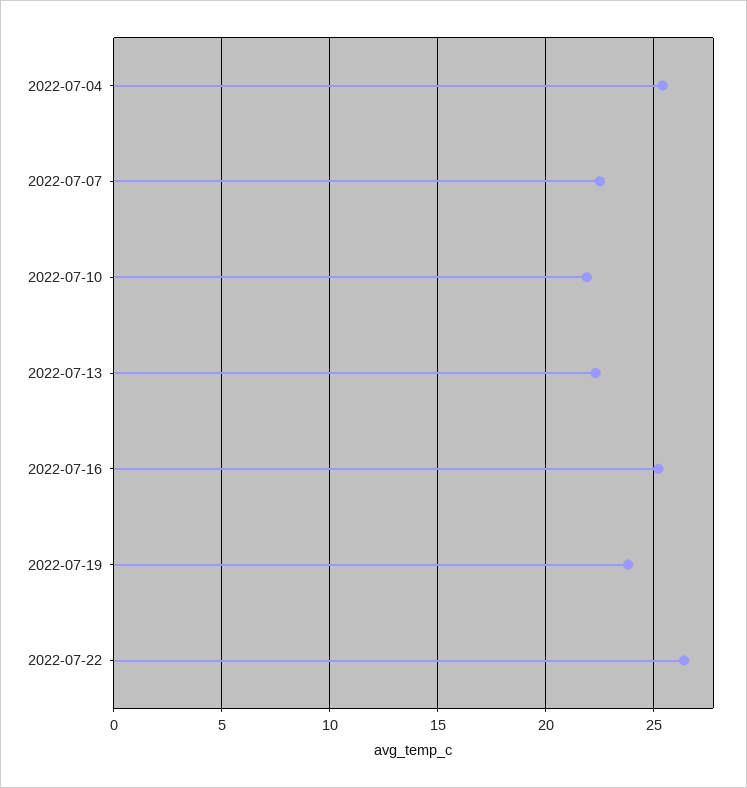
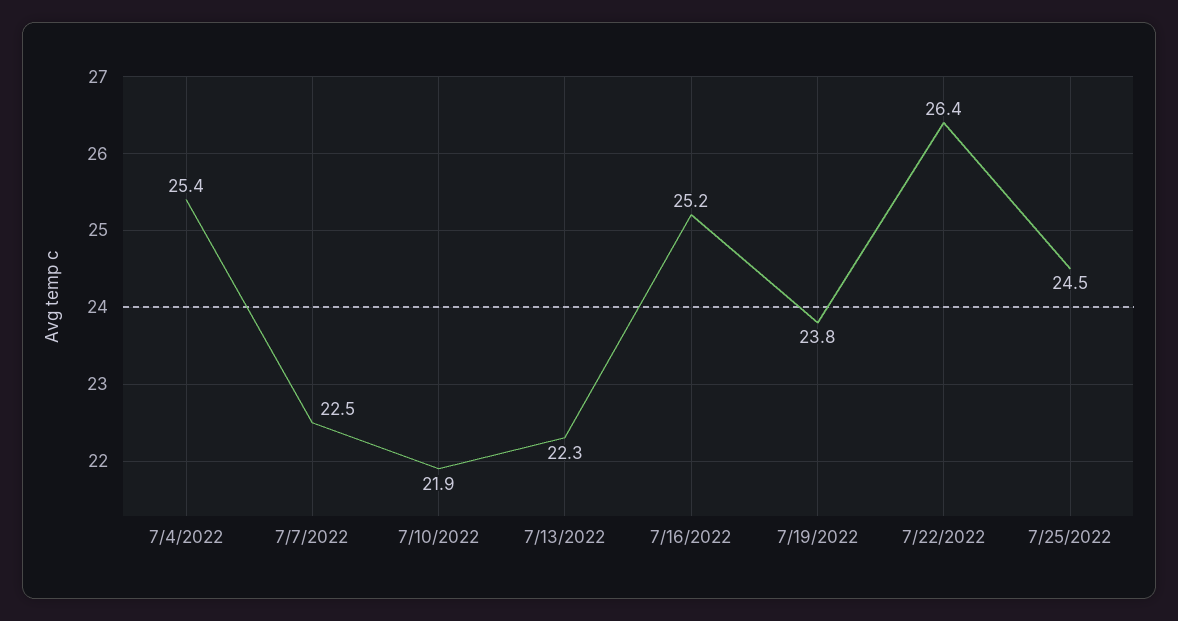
7/25/2022: none -> 24.5

